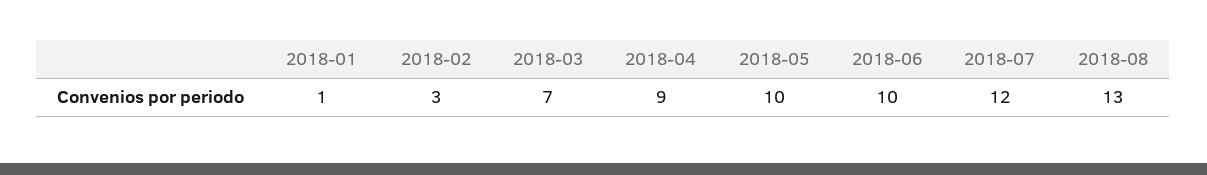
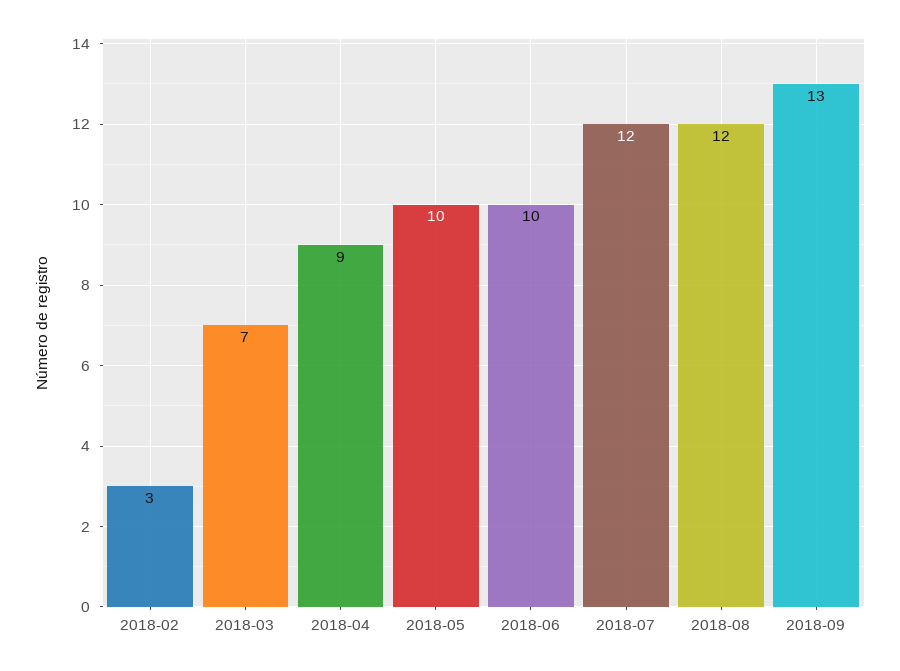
2018-01: 1 -> none
2018-08: 13 -> 12
2018-09: none -> 13

